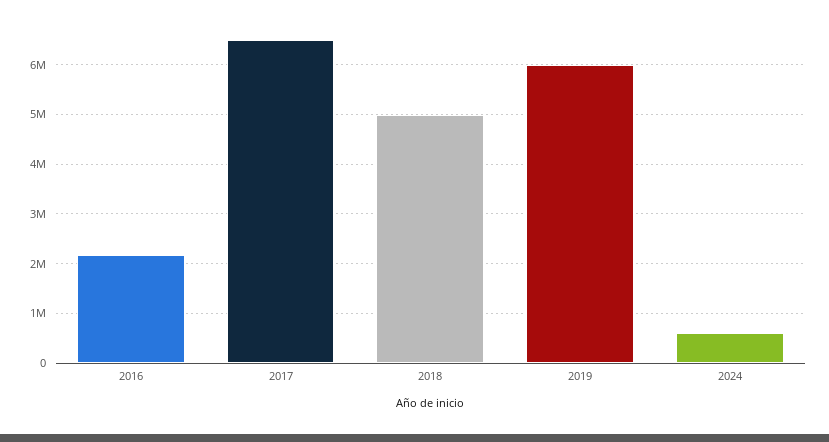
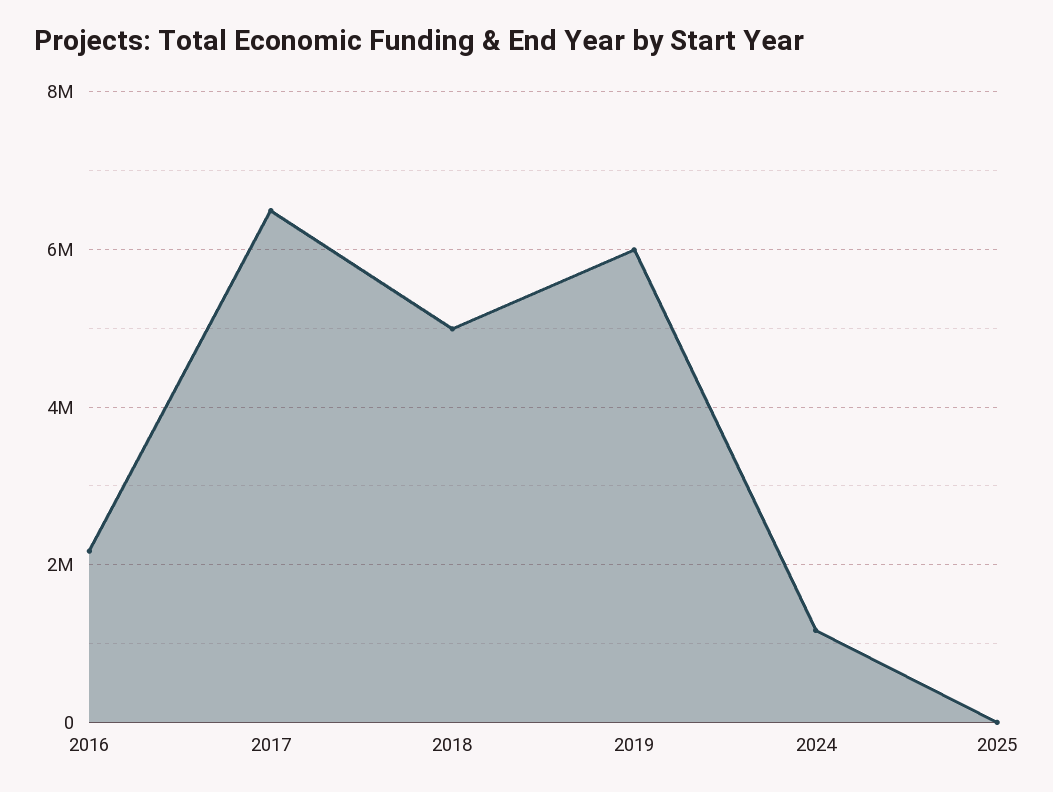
2024: 600000 -> 1200000
2025: none -> 0

